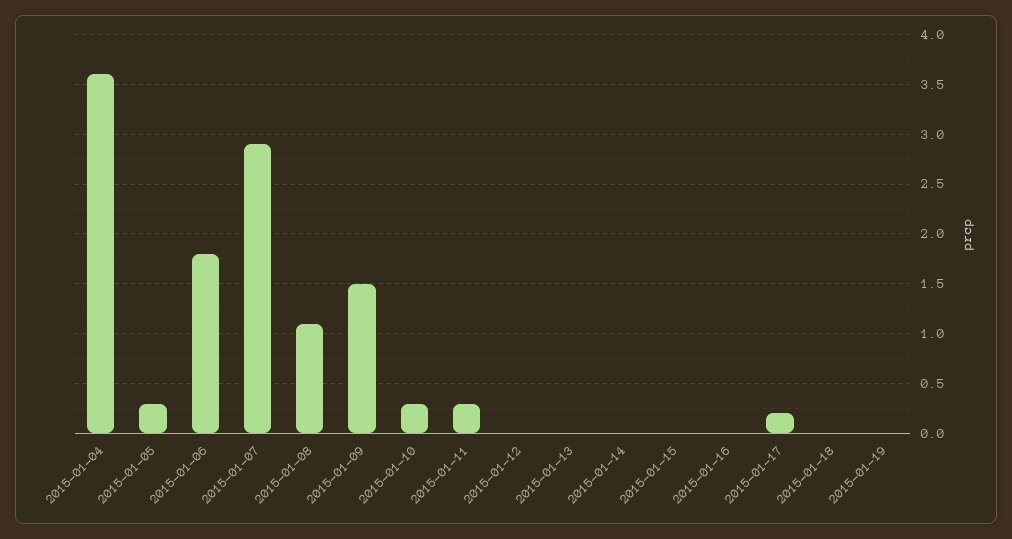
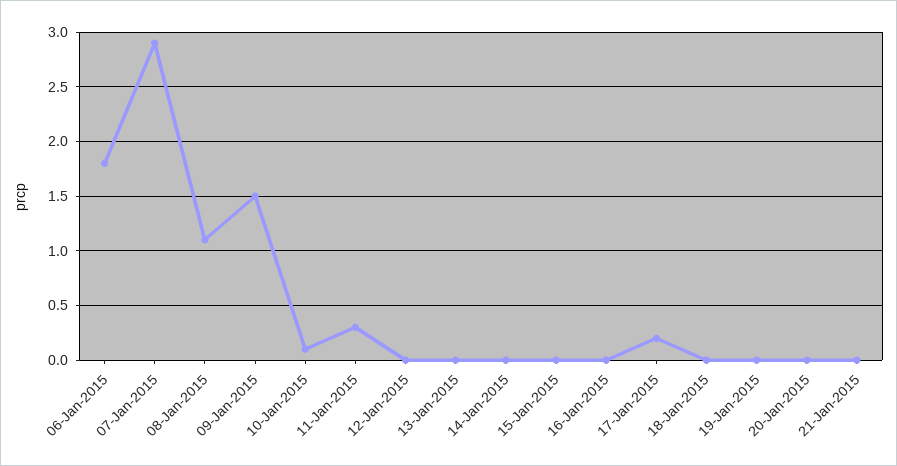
2015-01-04: 3.6 -> none
2015-01-05: 0.3 -> none
2015-01-10: 0.3 -> 0.1
20-Jan-2015: none -> 0
21-Jan-2015: none -> 0

